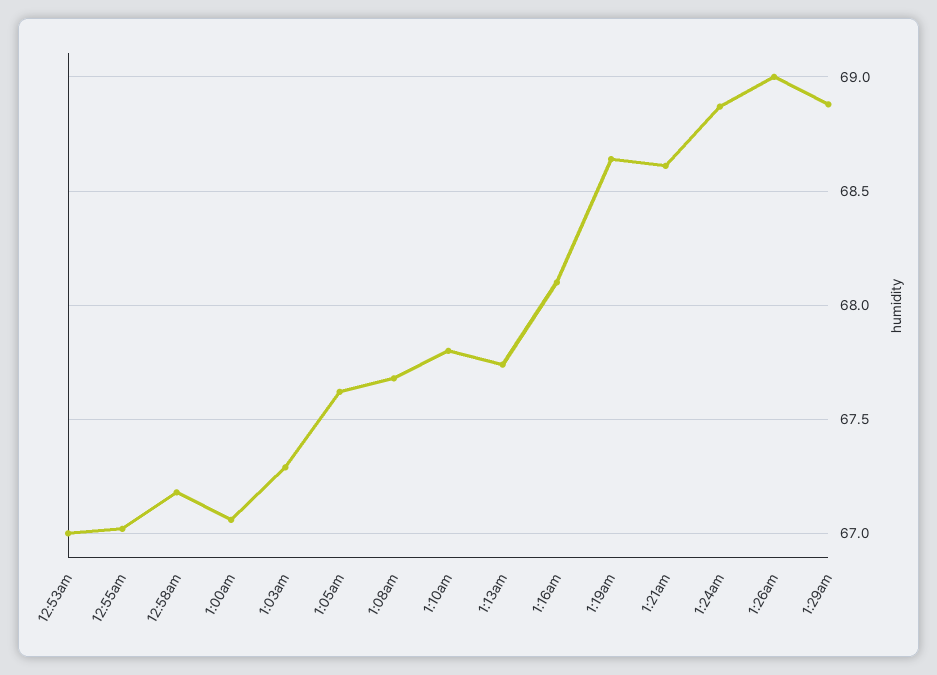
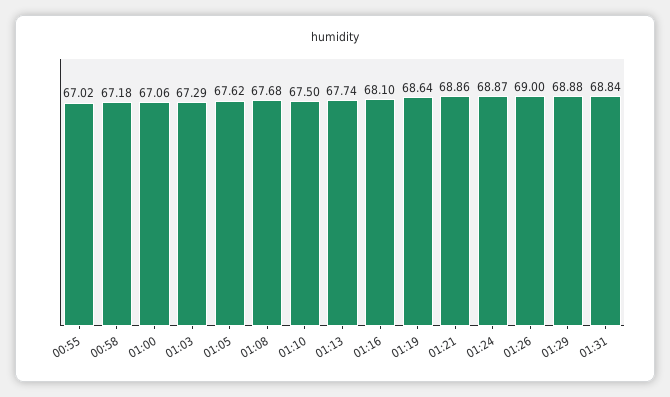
12:53am: 67 -> none
1:10am: 67.8 -> 67.5
1:21am: 68.6 -> 68.86
01:31: none -> 68.84

